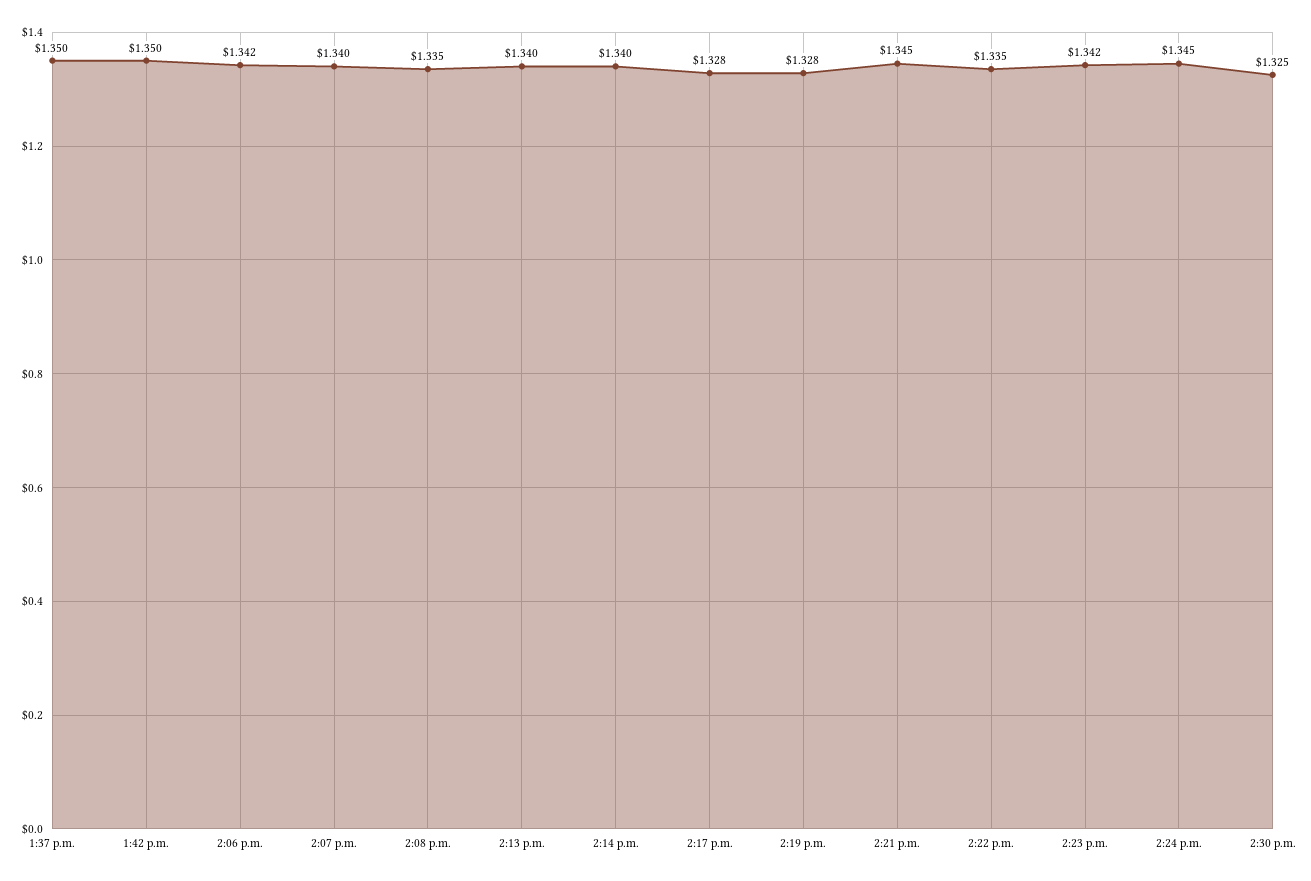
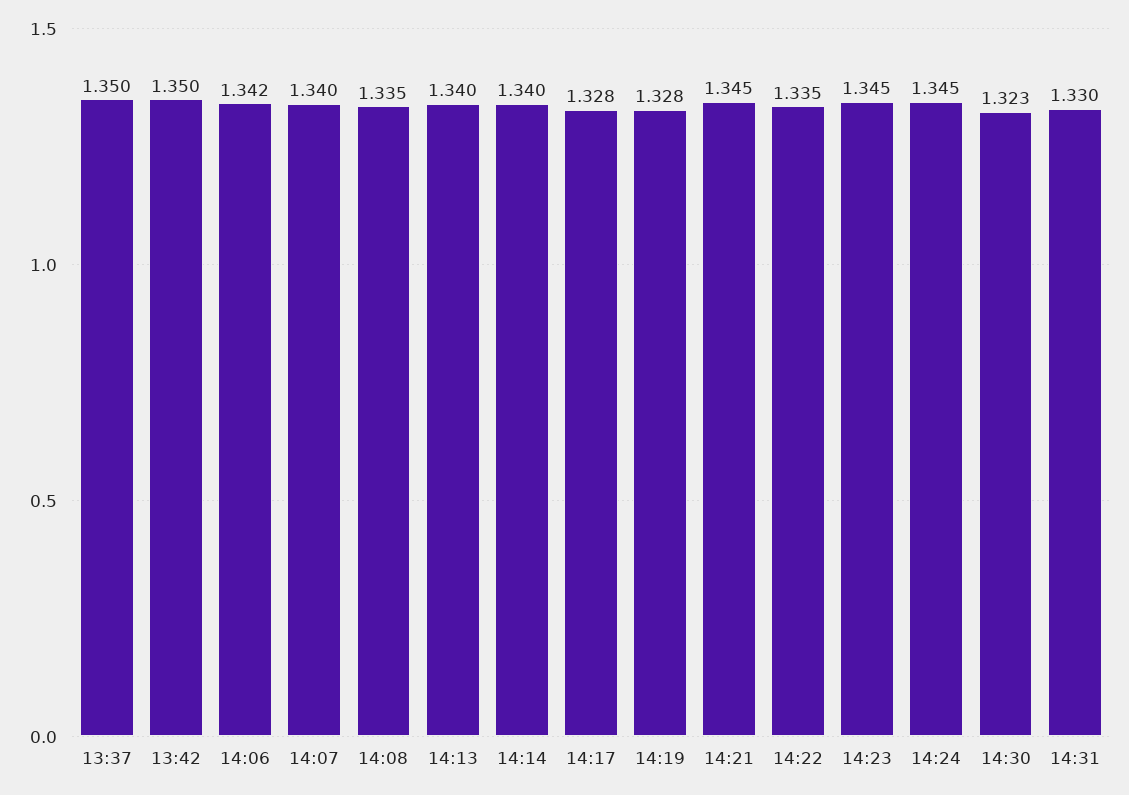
2:23 p.m.: 1.342 -> 1.345
2:30 p.m.: 1.325 -> 1.323
14:31: none -> 1.33

